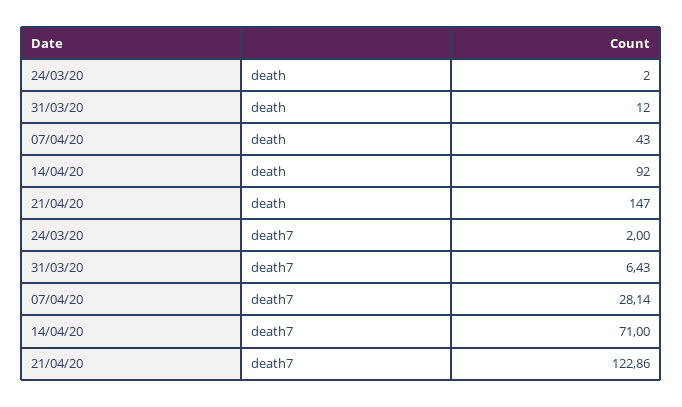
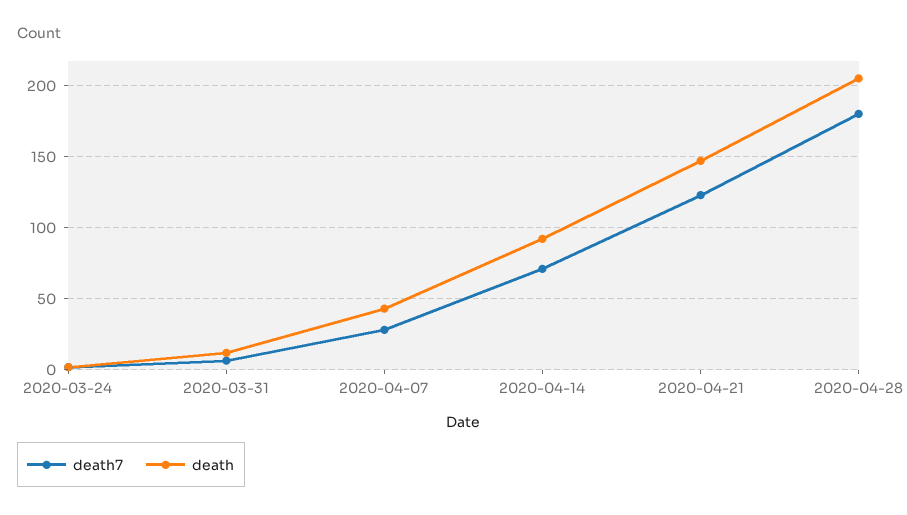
death7, 2020-04-28: none -> 180
death, 2020-04-28: none -> 205

